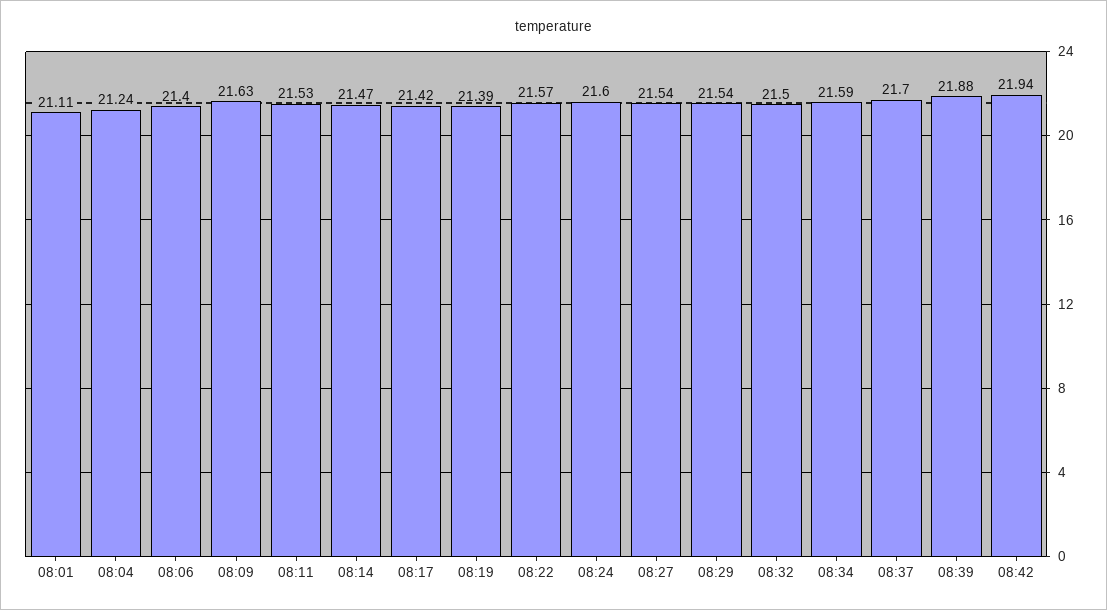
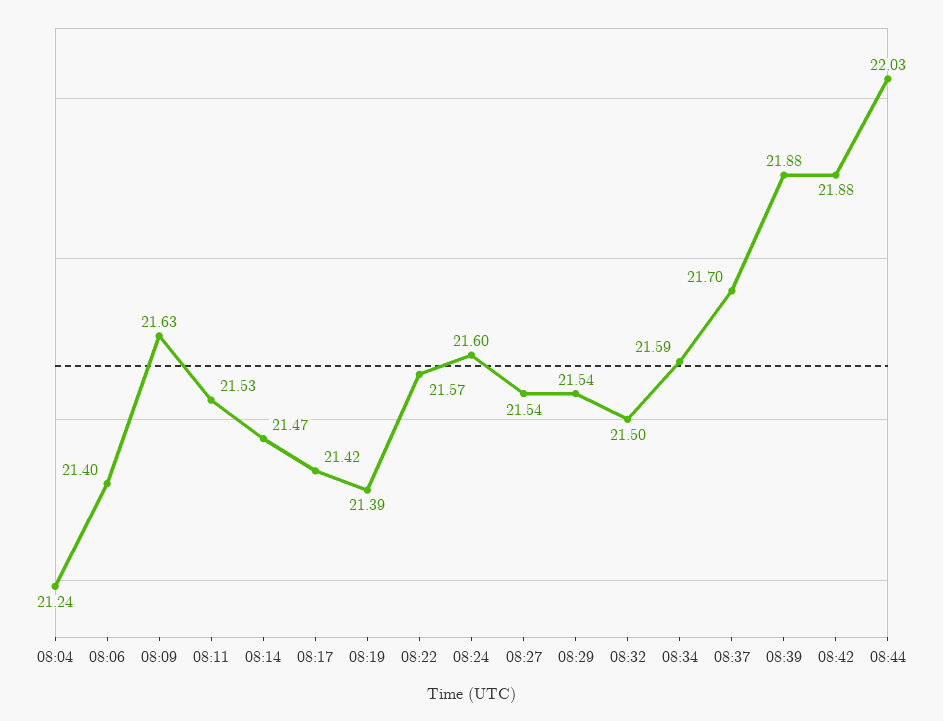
08:01: 21.11 -> none
08:42: 21.94 -> 21.88
08:44: none -> 22.03

